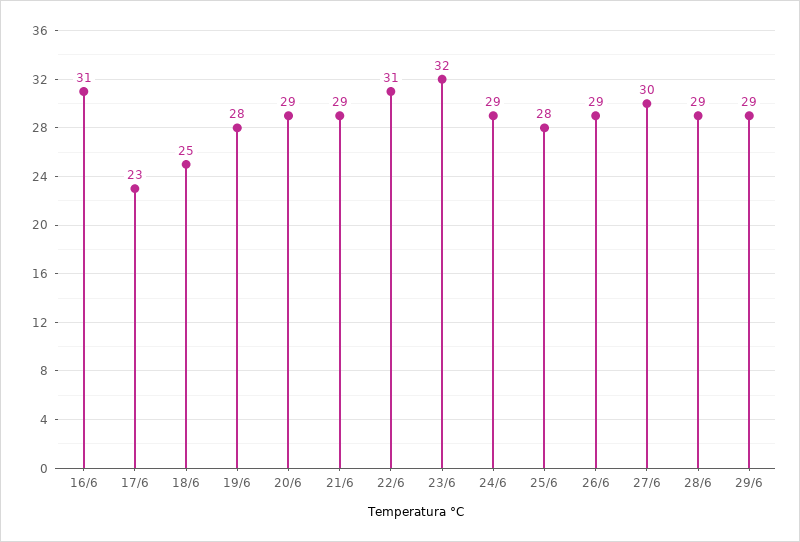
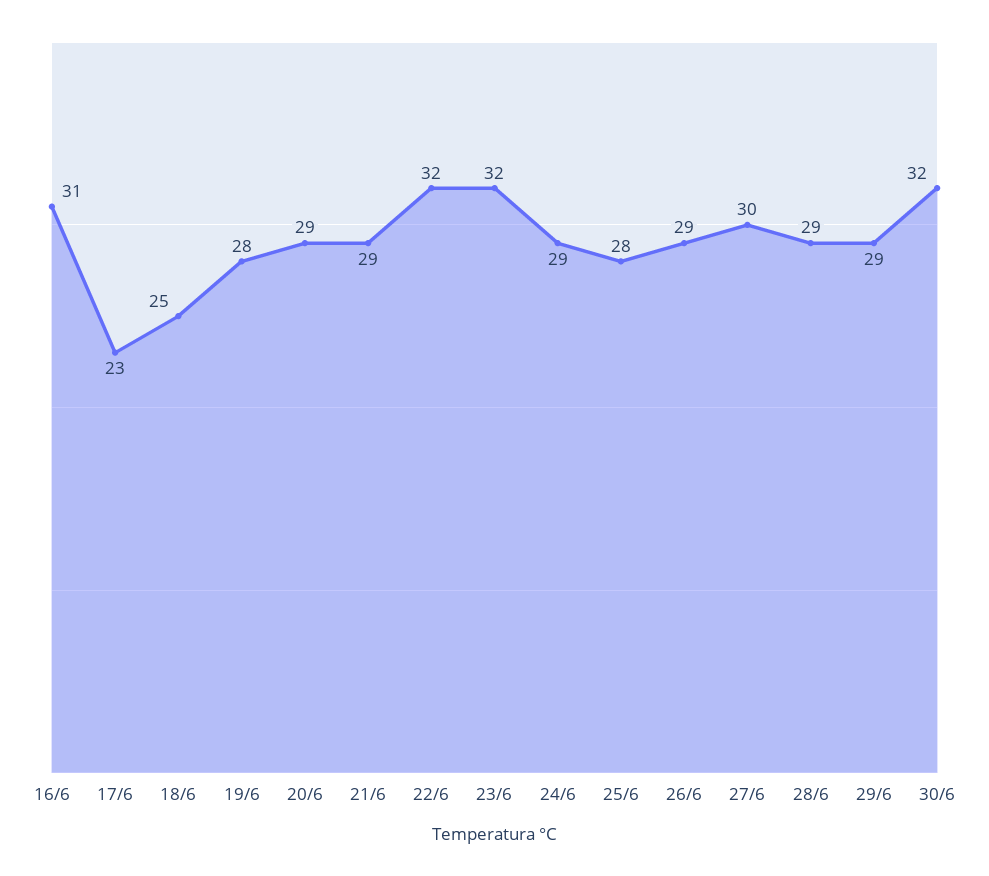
22/6: 31 -> 32
30/6: none -> 32

